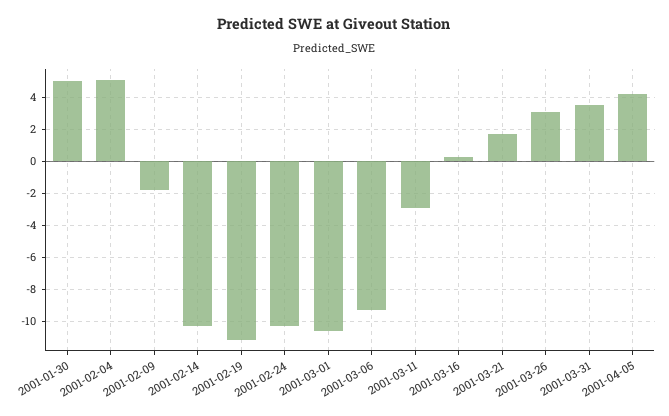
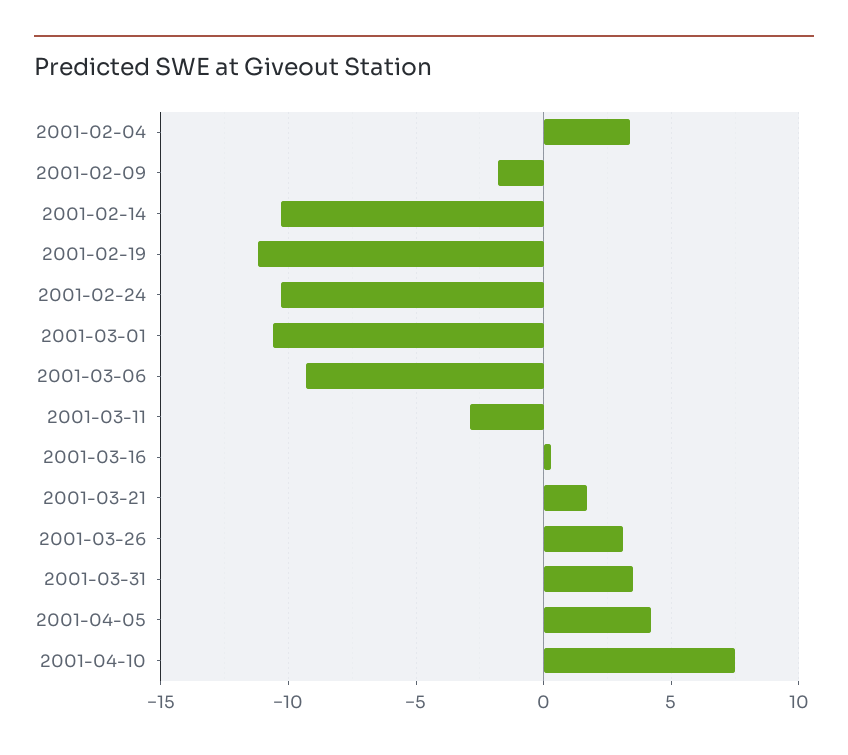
2001-01-30: 5 -> none
2001-02-04: 5 -> 3.5
2001-04-10: none -> 7.5

